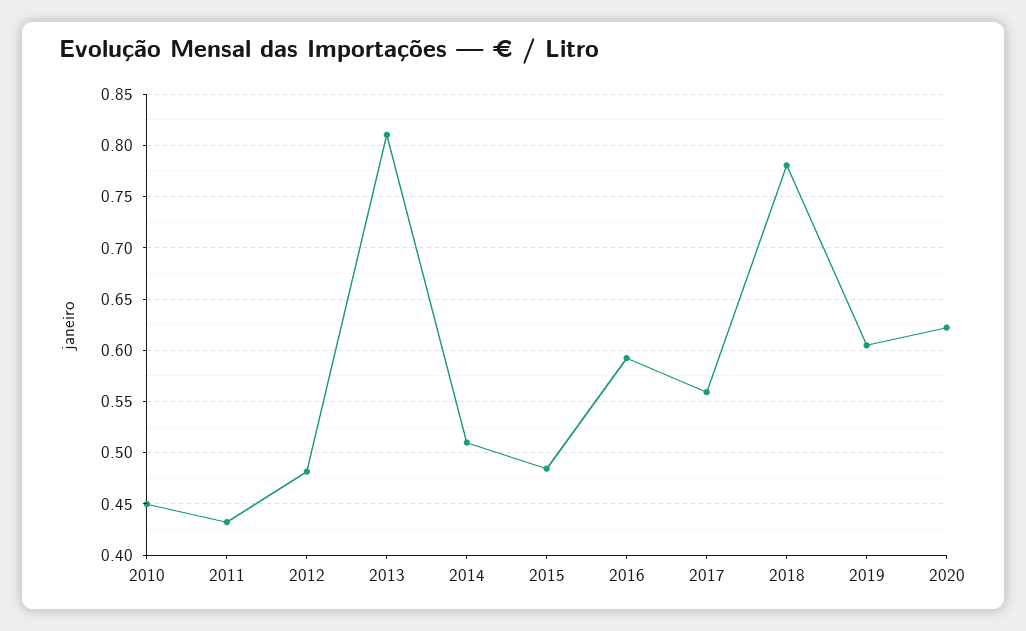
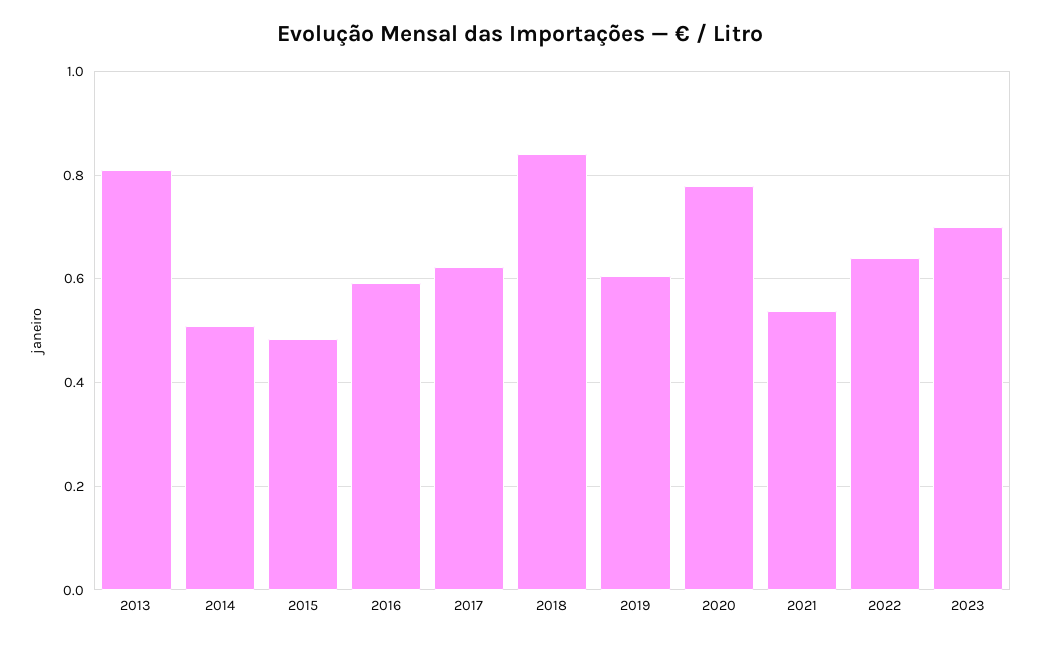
2010: 0.45 -> none
2011: 0.43 -> none
2012: 0.48 -> none
2017: 0.56 -> 0.62
2018: 0.78 -> 0.84
2020: 0.62 -> 0.78
2021: none -> 0.54
2022: none -> 0.64
2023: none -> 0.7

